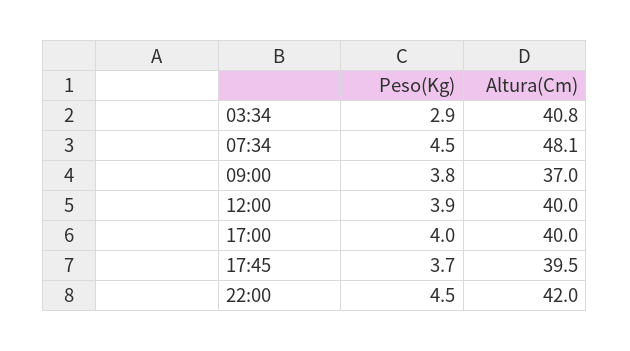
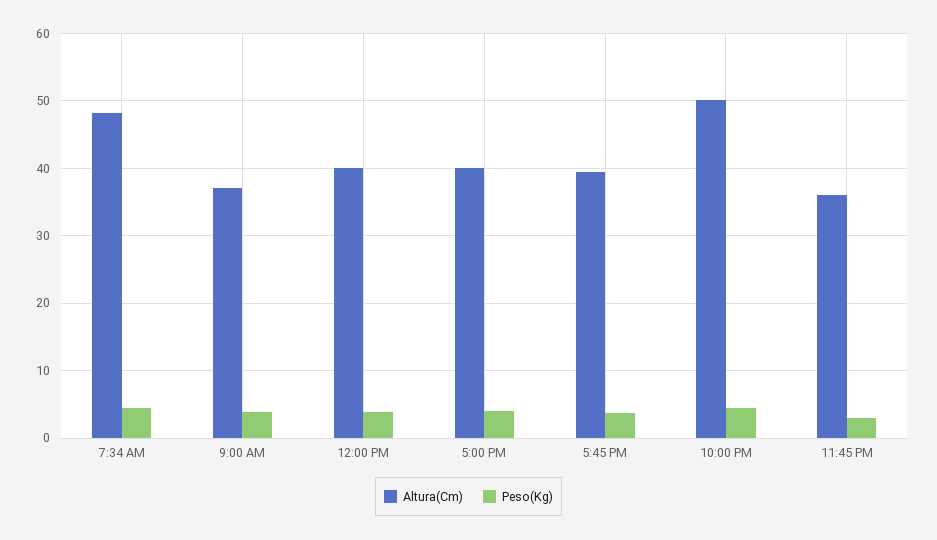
Peso(Kg), 03:34: 2.9 -> none
Altura(Cm), 03:34: 40.8 -> none
Altura(Cm), 22:00: 42 -> 50
Altura(Cm), 11:45 PM: none -> 36
Peso(Kg), 11:45 PM: none -> 3

